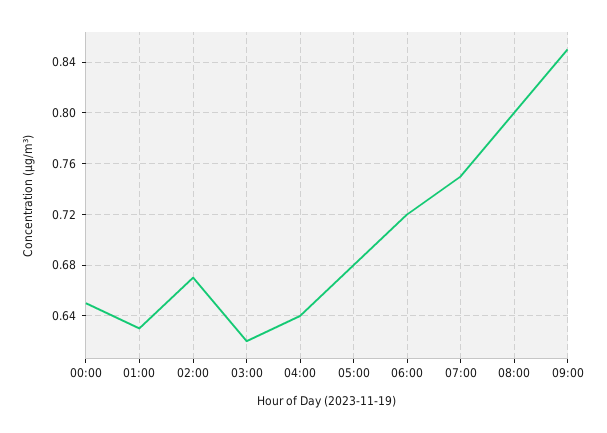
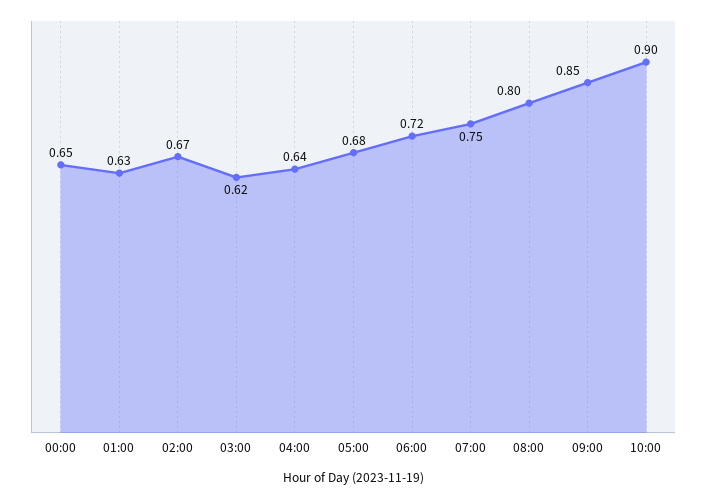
10:00: none -> 0.9

